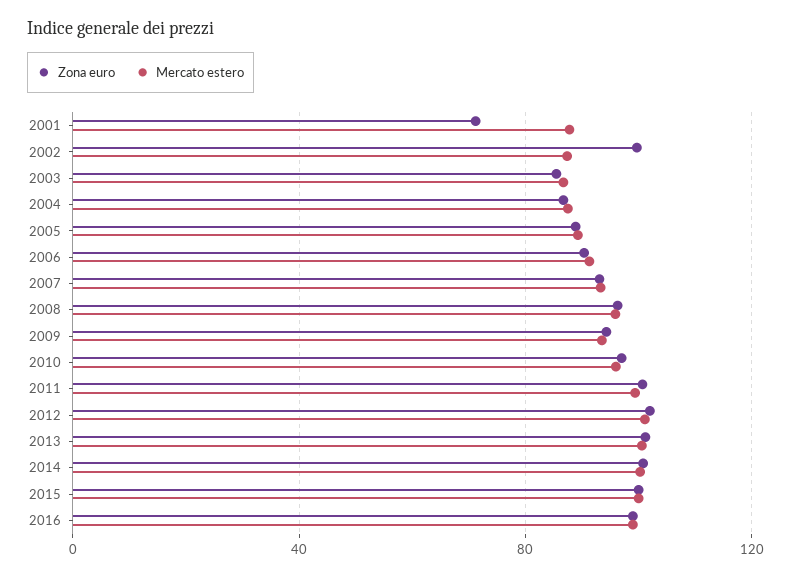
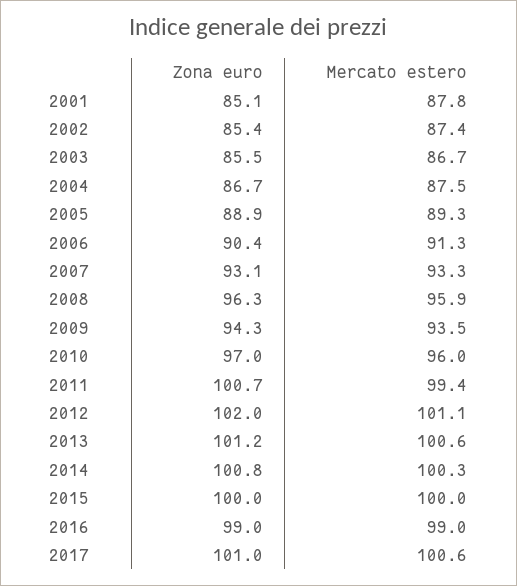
Zona euro, 2001: 70 -> 85.1
Zona euro, 2002: 100 -> 85.4
Zona euro, 2017: none -> 101
Mercato estero, 2017: none -> 100.6

